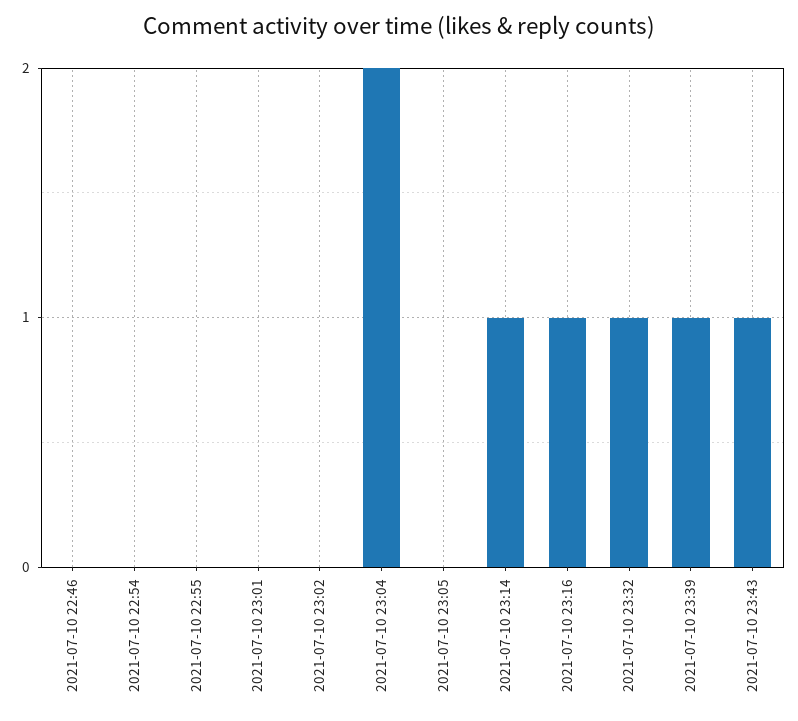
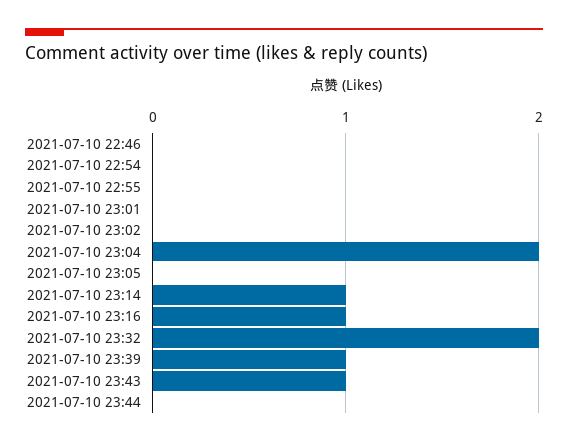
2021-07-10 23:32: 1 -> 2
2021-07-10 23:44: none -> 0

